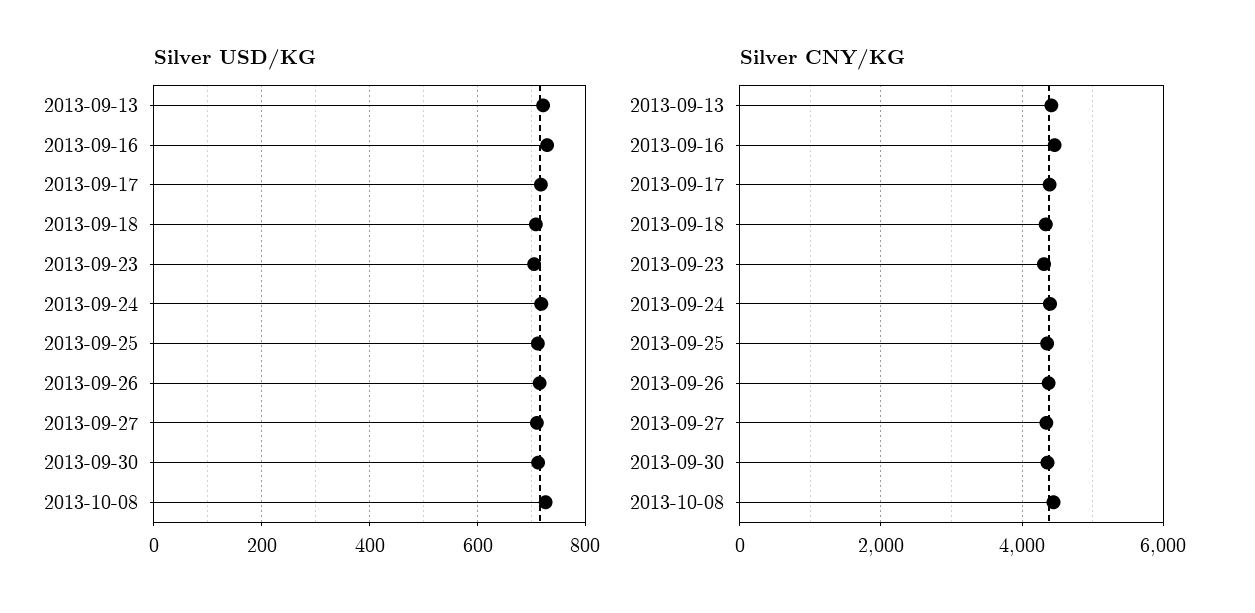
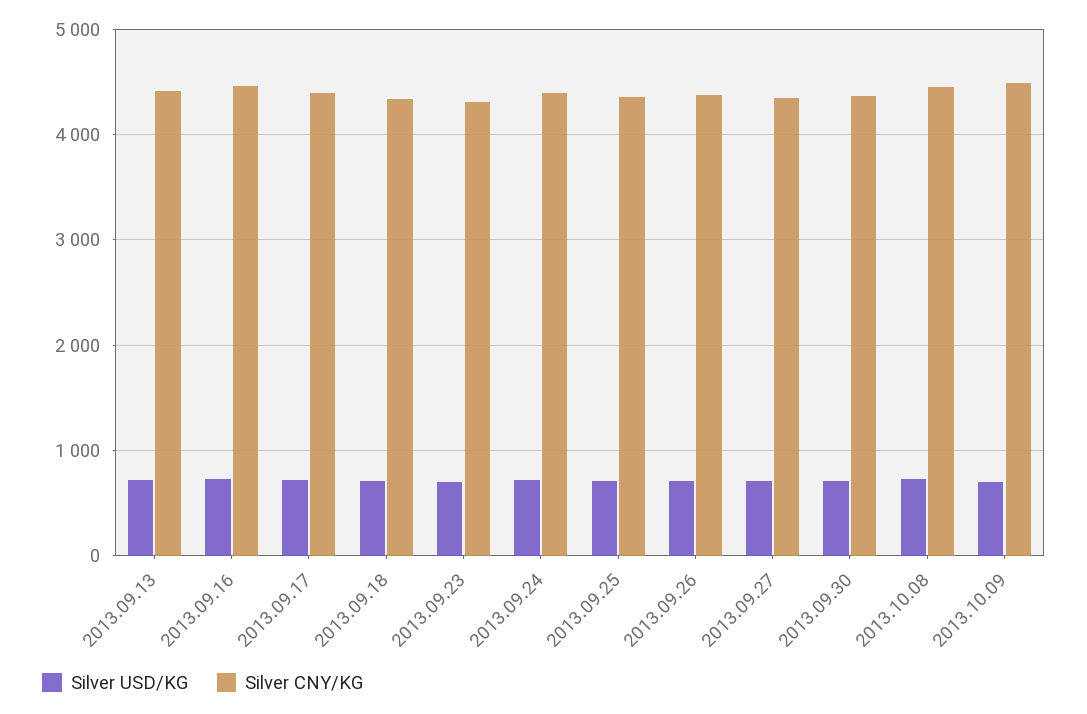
Silver USD/KG, 2013.10.09: none -> 700
Silver CNY/KG, 2013.10.09: none -> 4500

